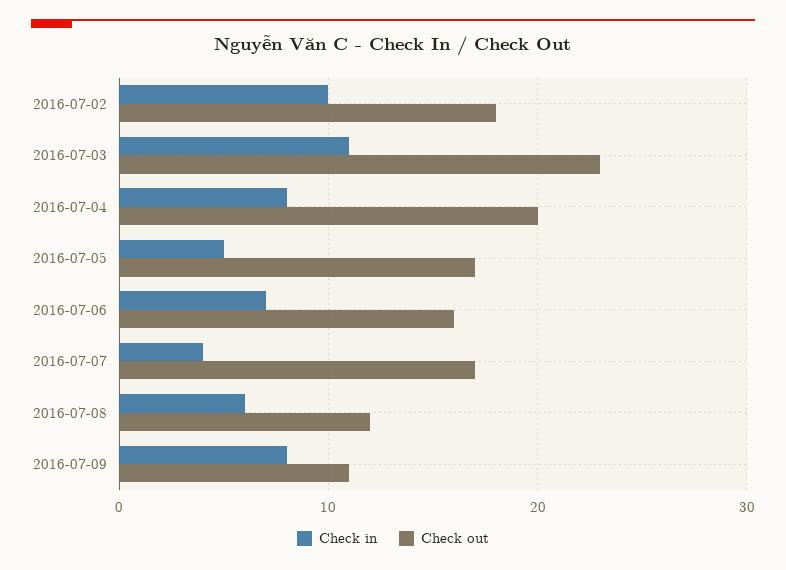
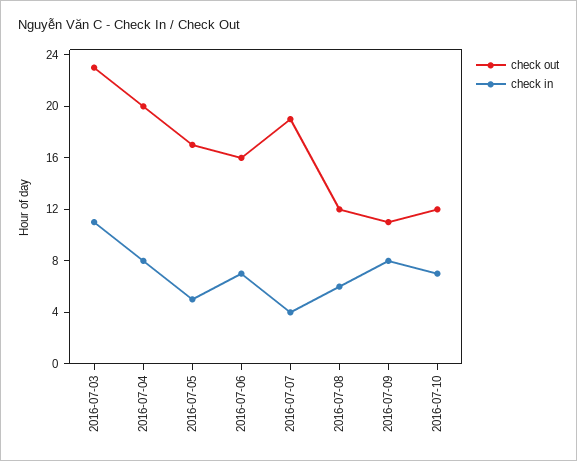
Check in, 2016-07-02: 10 -> none
Check out, 2016-07-02: 18 -> none
Check out, 2016-07-07: 17 -> 19
Check out, 2016-07-10: none -> 12
Check in, 2016-07-10: none -> 7

